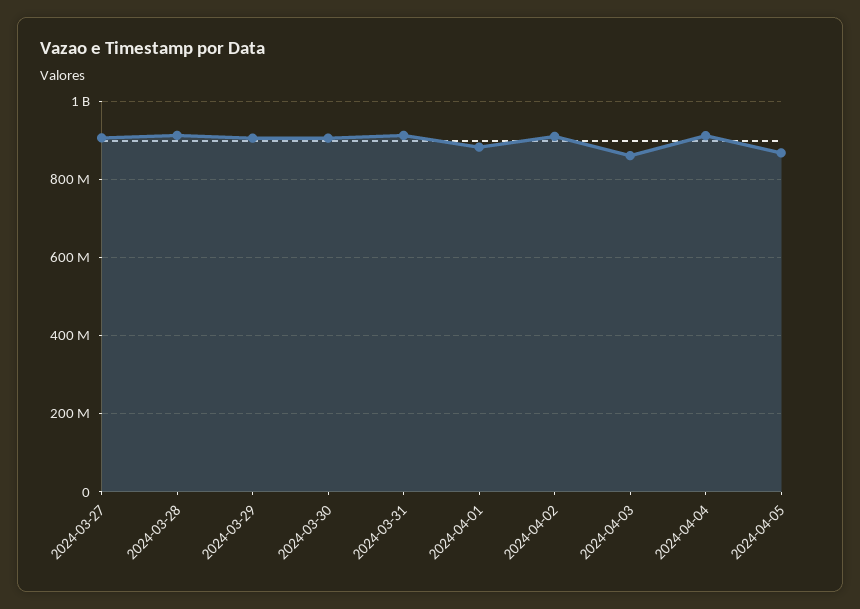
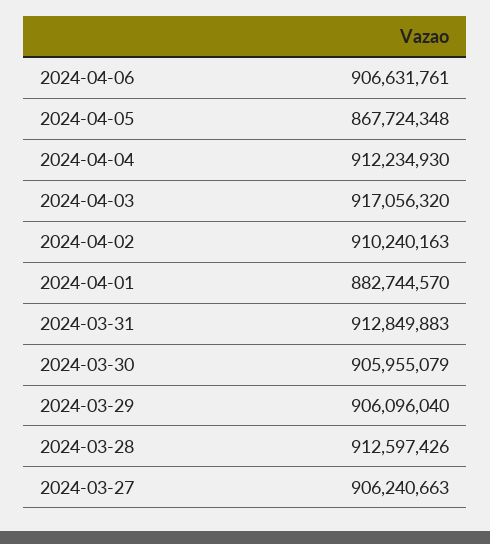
2024-04-03: 860000000 -> 917056320
2024-04-06: none -> 906631761

